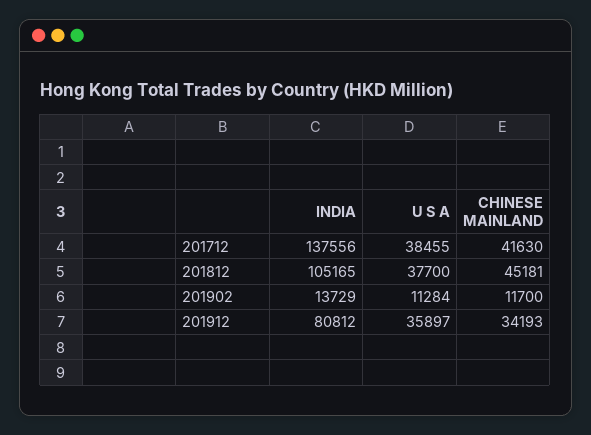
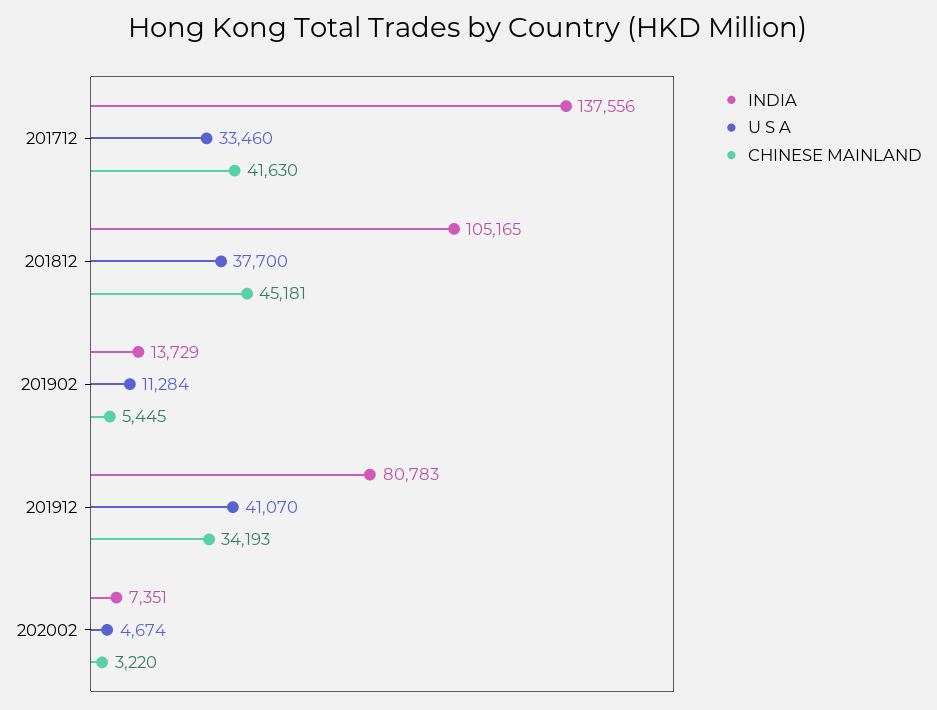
U S A, 201712: 38455 -> 33460
CHINESE MAINLAND, 201902: 11700 -> 5445
INDIA, 201912: 80812 -> 80783
U S A, 201912: 35897 -> 41070
INDIA, 202002: none -> 7351
U S A, 202002: none -> 4674
CHINESE MAINLAND, 202002: none -> 3220

